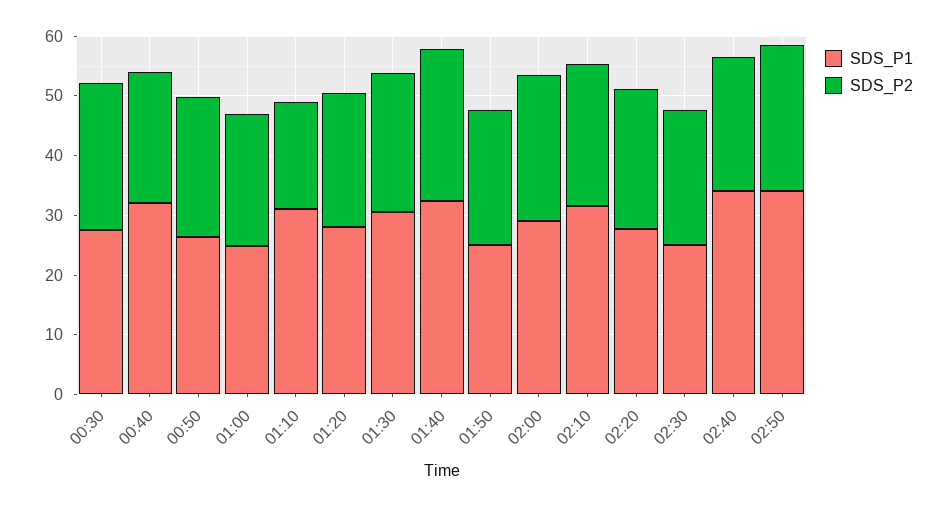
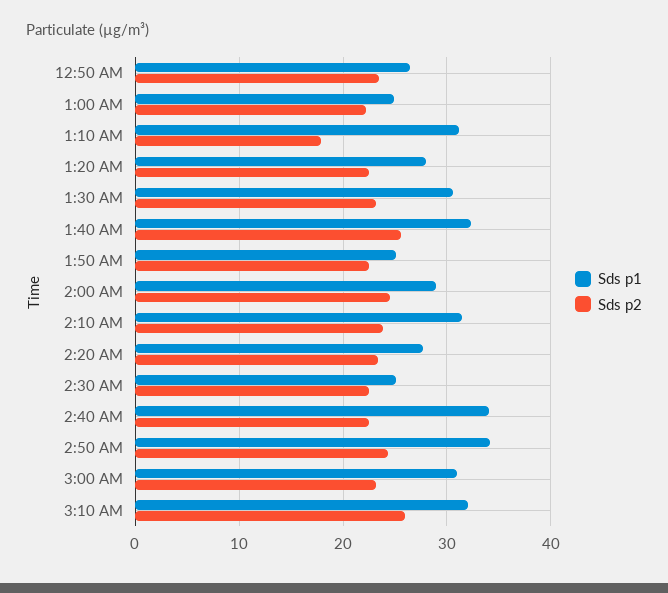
SDS_P1, 00:30: 28 -> none
SDS_P2, 00:30: 24 -> none
SDS_P1, 00:40: 32 -> none
SDS_P2, 00:40: 22 -> none
SDS_P1, 3:00 AM: none -> 31
SDS_P2, 3:00 AM: none -> 23
SDS_P1, 3:10 AM: none -> 32
SDS_P2, 3:10 AM: none -> 26

